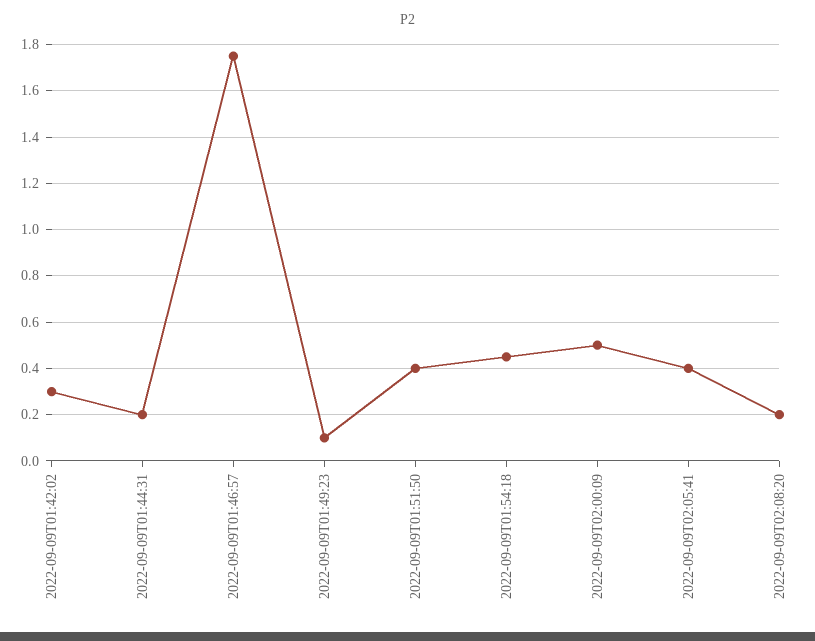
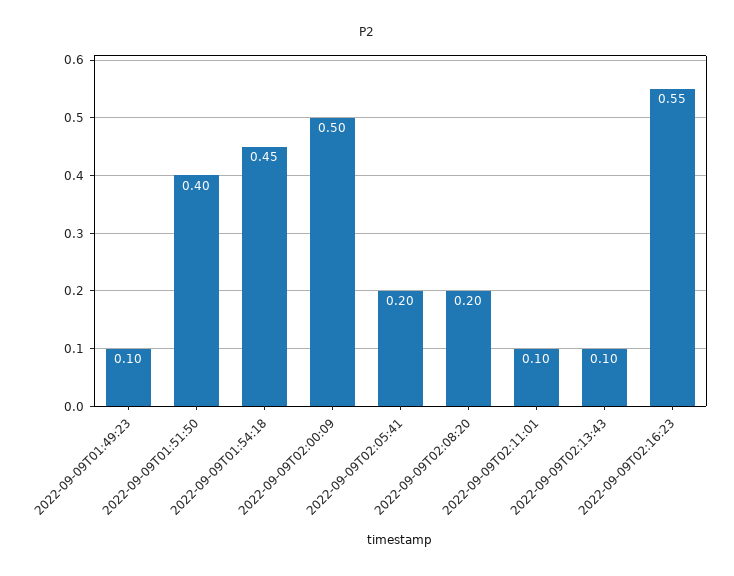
2022-09-09T01:42:02: 0.3 -> none
2022-09-09T01:44:31: 0.2 -> none
2022-09-09T01:46:57: 1.75 -> none
2022-09-09T02:05:41: 0.4 -> 0.2
2022-09-09T02:11:01: none -> 0.1
2022-09-09T02:13:43: none -> 0.1
2022-09-09T02:16:23: none -> 0.55

